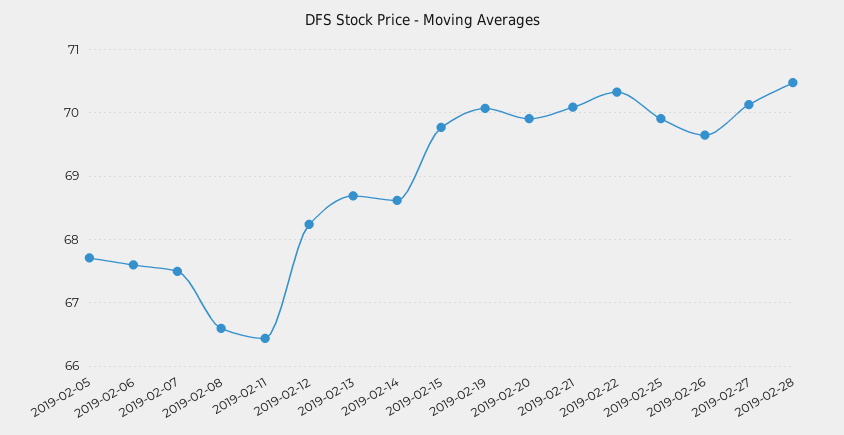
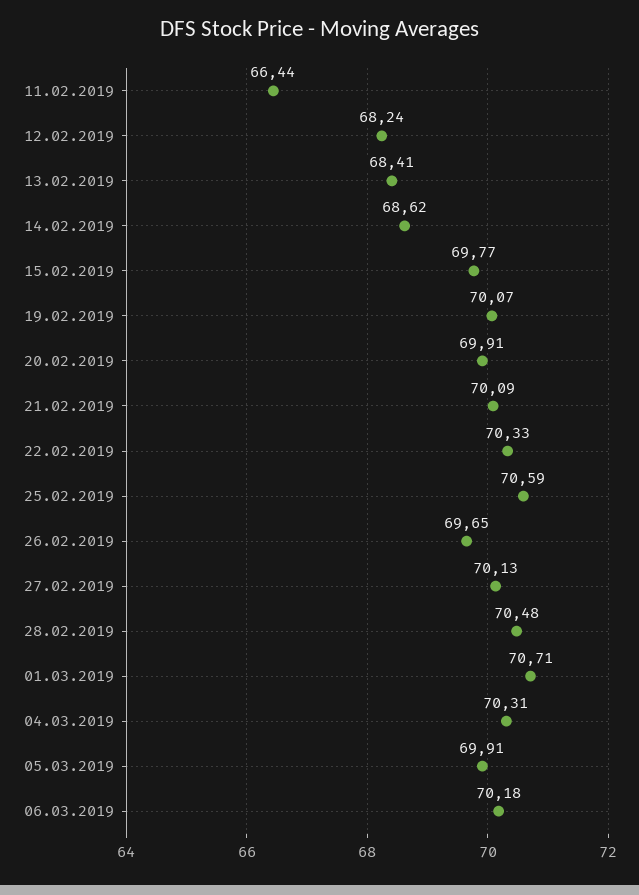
2019-02-05: 67.7 -> none
2019-02-06: 67.6 -> none
2019-02-07: 67.5 -> none
2019-02-08: 66.6 -> none
2019-02-13: 68.7 -> 68.41
2019-02-25: 69.9 -> 70.59
01.03.2019: none -> 70.71
04.03.2019: none -> 70.31
05.03.2019: none -> 69.91
06.03.2019: none -> 70.18

